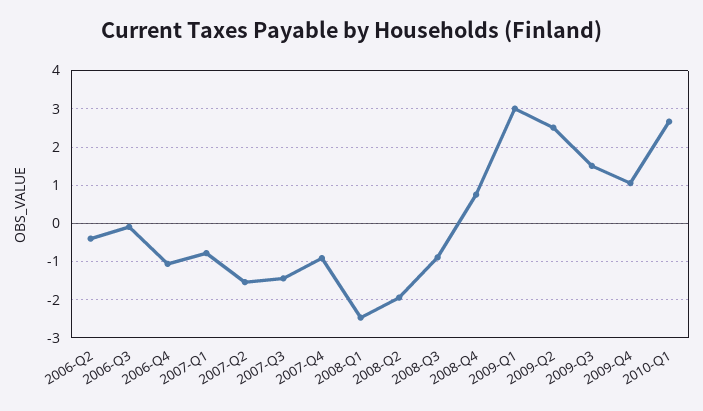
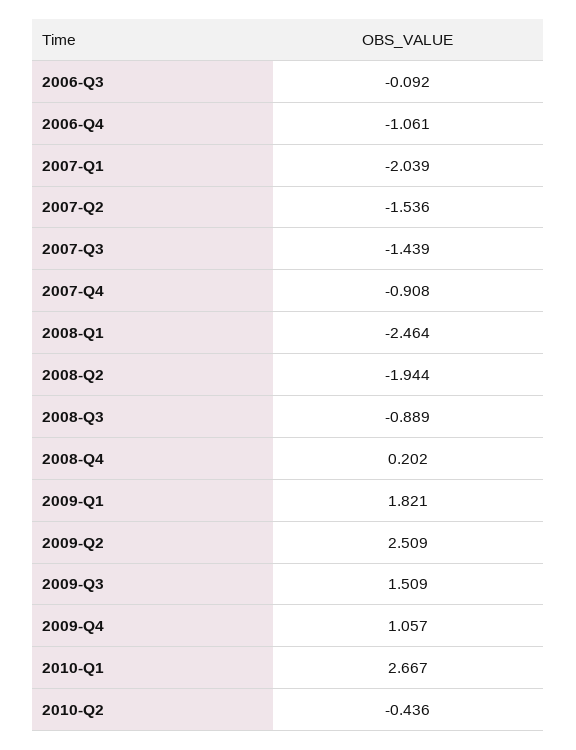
2006-Q2: -0.4 -> none
2007-Q1: -0.8 -> -2.039
2008-Q4: 0.8 -> 0.202
2009-Q1: 3 -> 1.821
2010-Q2: none -> -0.436

